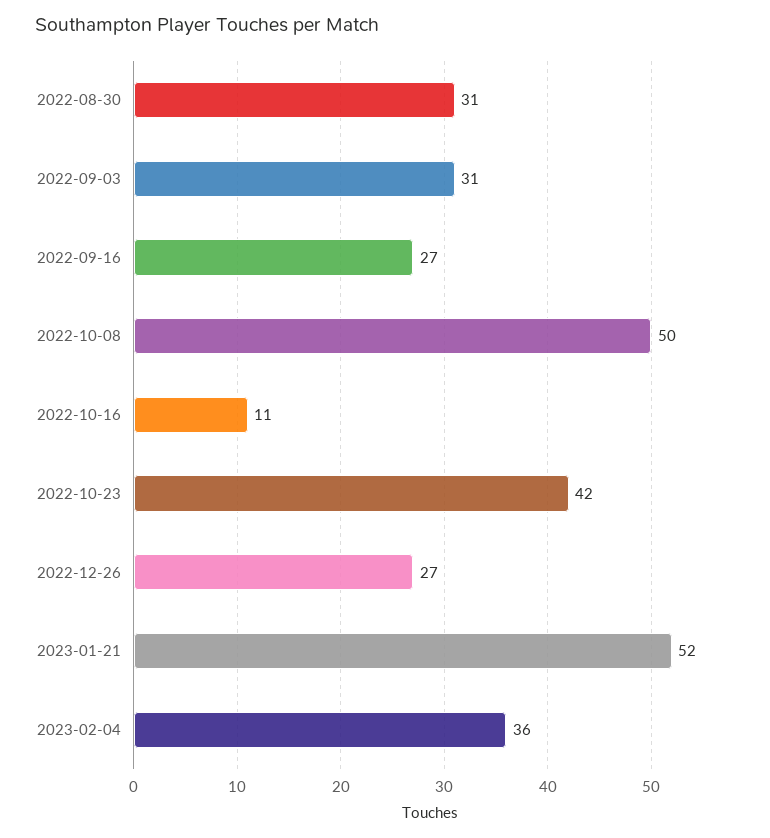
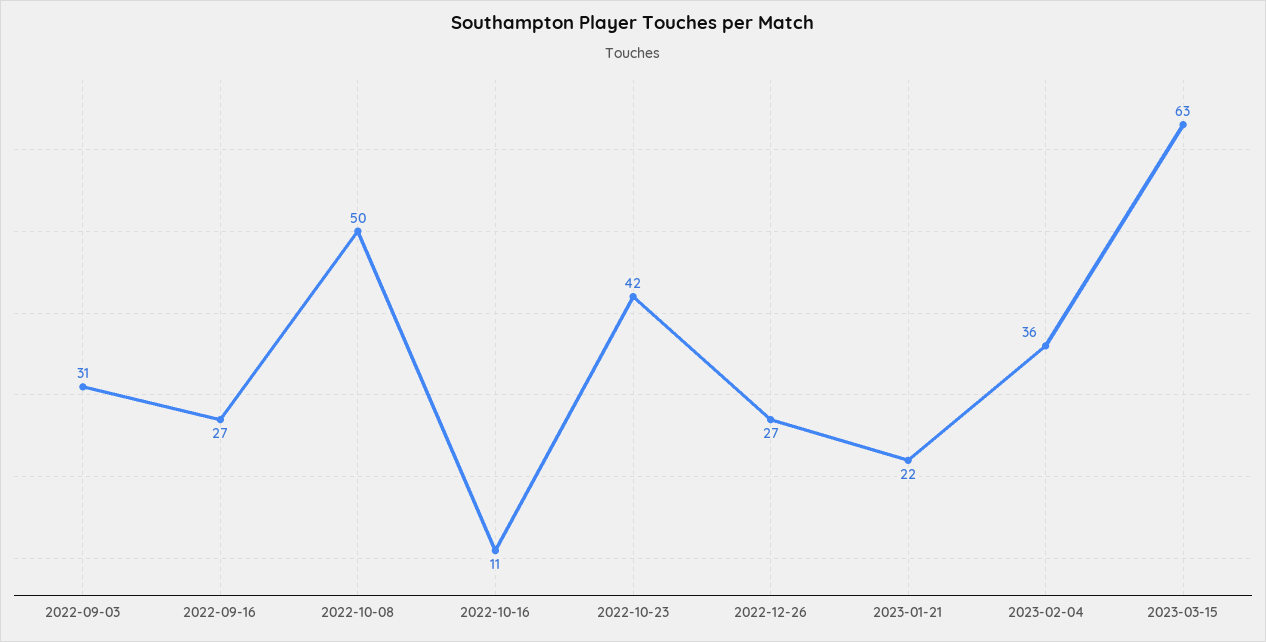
2022-08-30: 31 -> none
2023-01-21: 52 -> 22
2023-03-15: none -> 63

